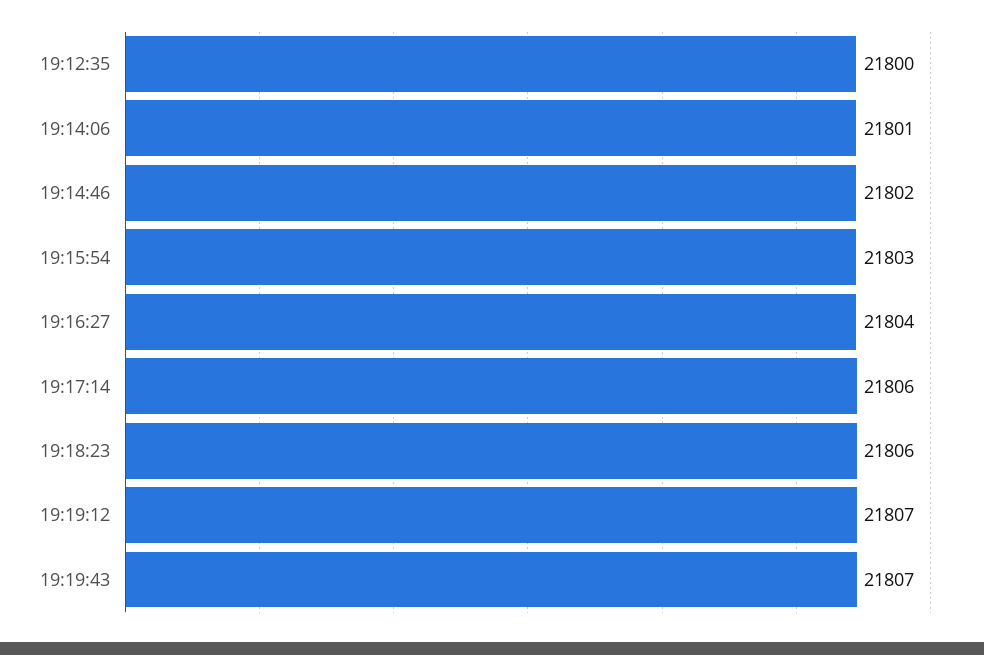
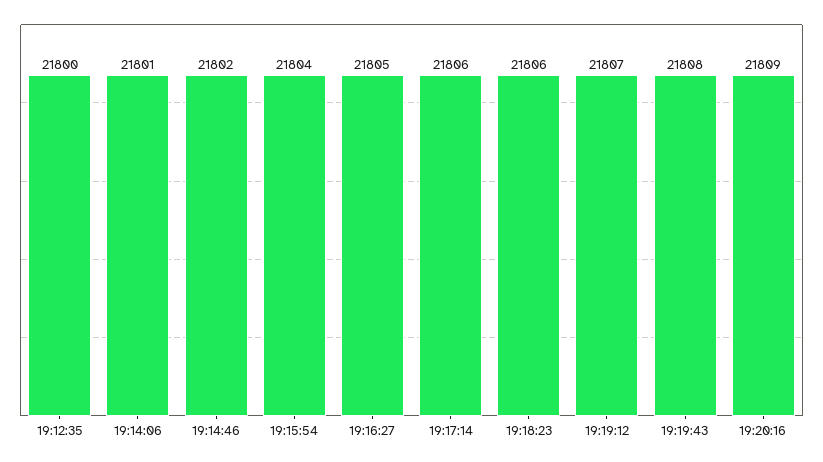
19:15:54: 21803 -> 21804
19:16:27: 21804 -> 21805
19:19:43: 21807 -> 21808
19:20:16: none -> 21809

